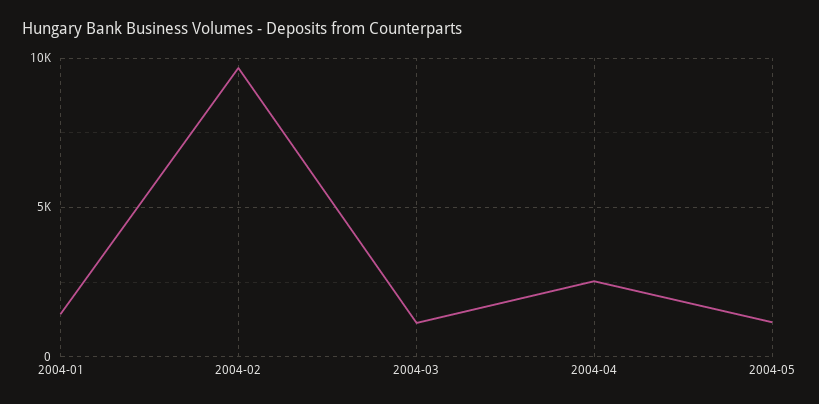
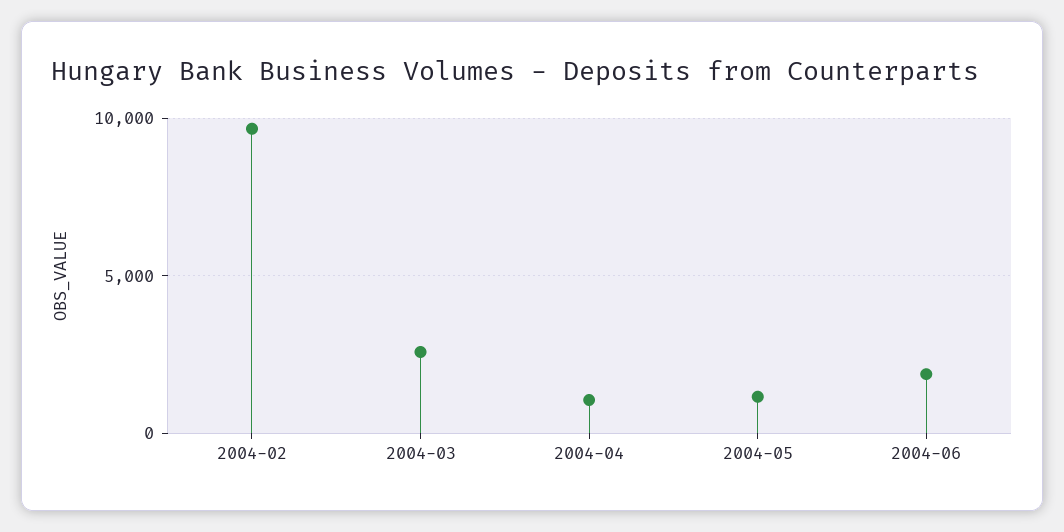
2004-01: 1500 -> none
2004-03: 1000 -> 2500
2004-04: 2500 -> 1000
2004-06: none -> 2000

